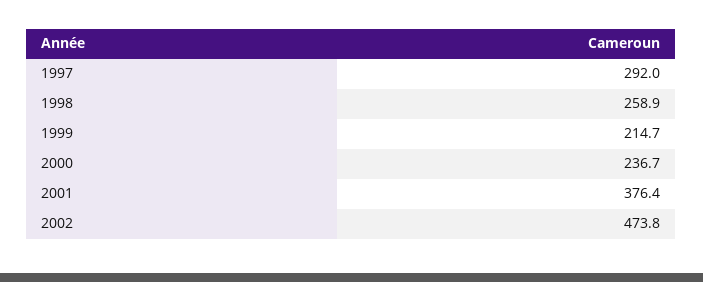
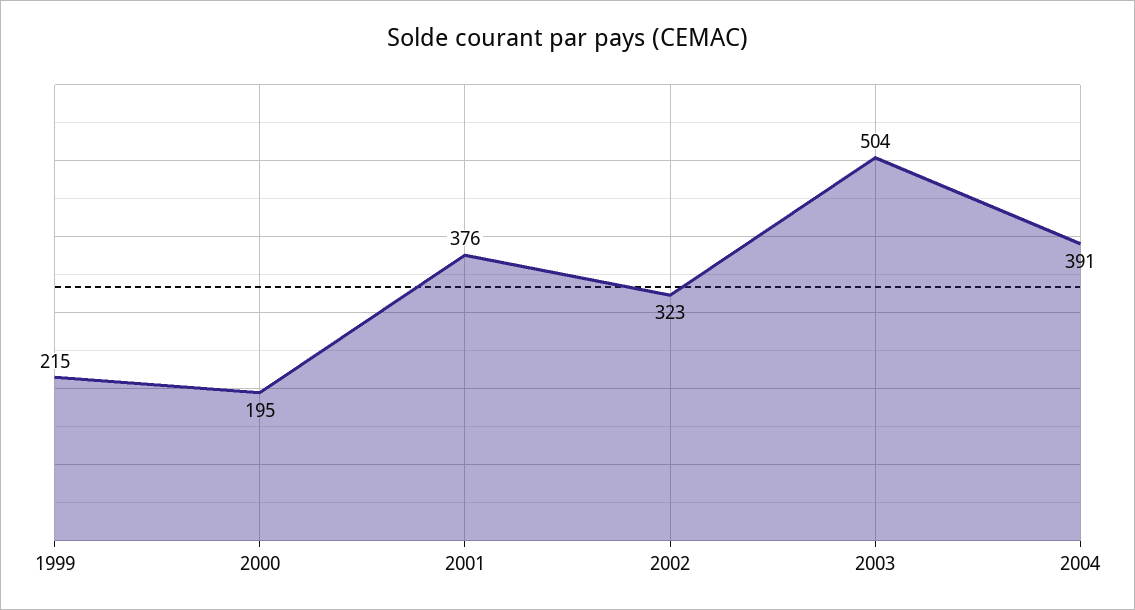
1997: 292 -> none
1998: 258.9 -> none
2000: 236.7 -> 195
2002: 473.8 -> 323
2003: none -> 504
2004: none -> 391

